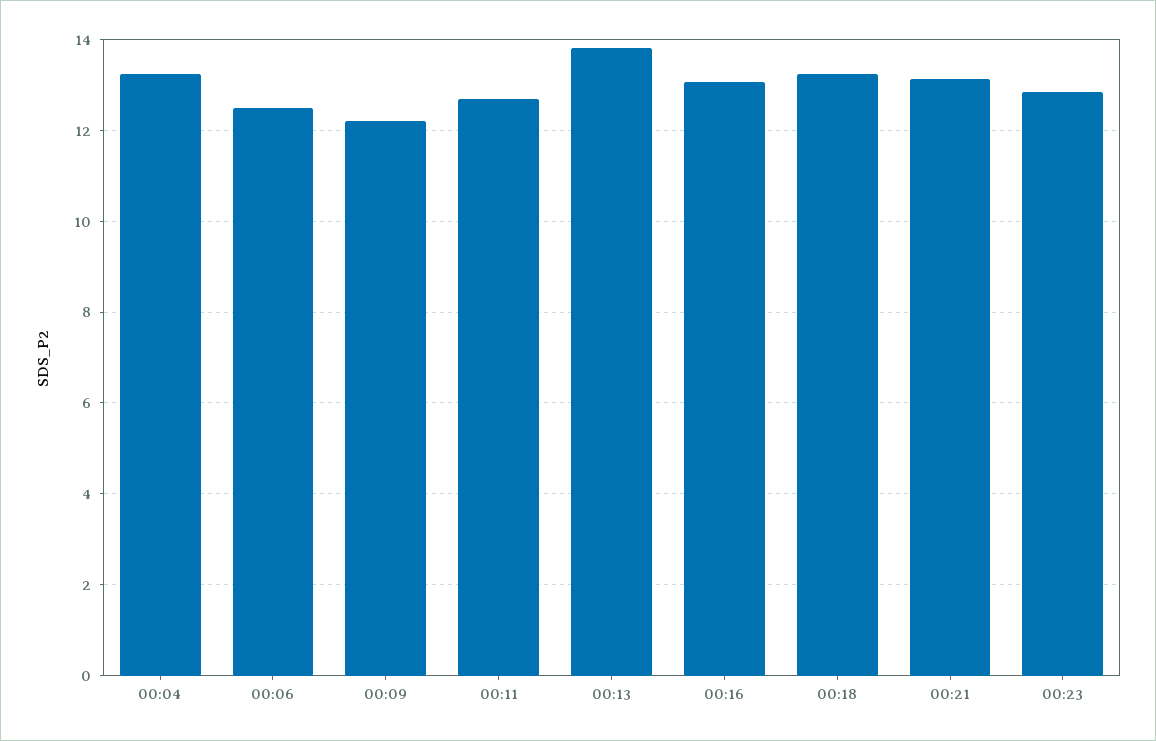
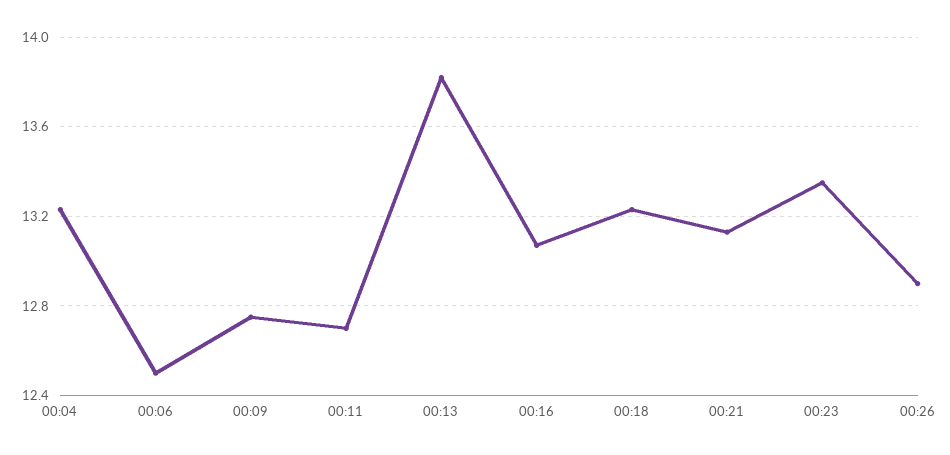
00:09: 12.2 -> 12.75
00:23: 12.8 -> 13.35
00:26: none -> 12.9

